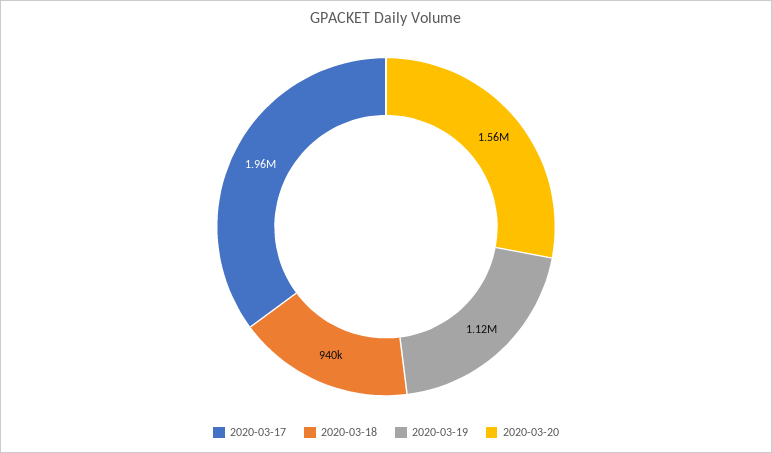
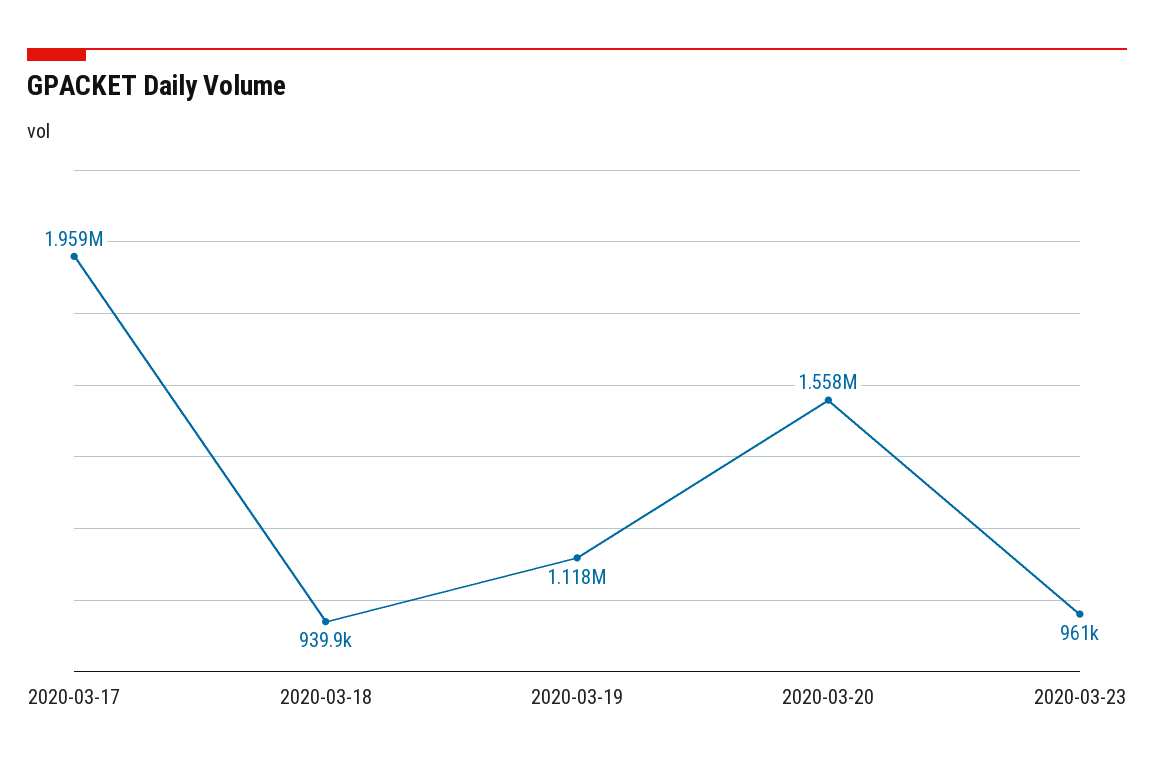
2020-03-23: none -> 961000

